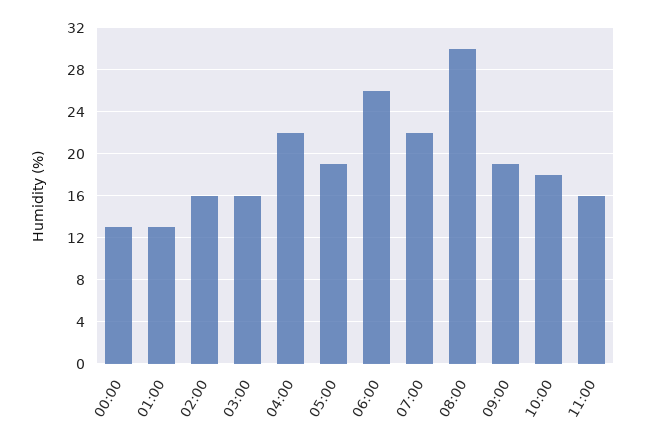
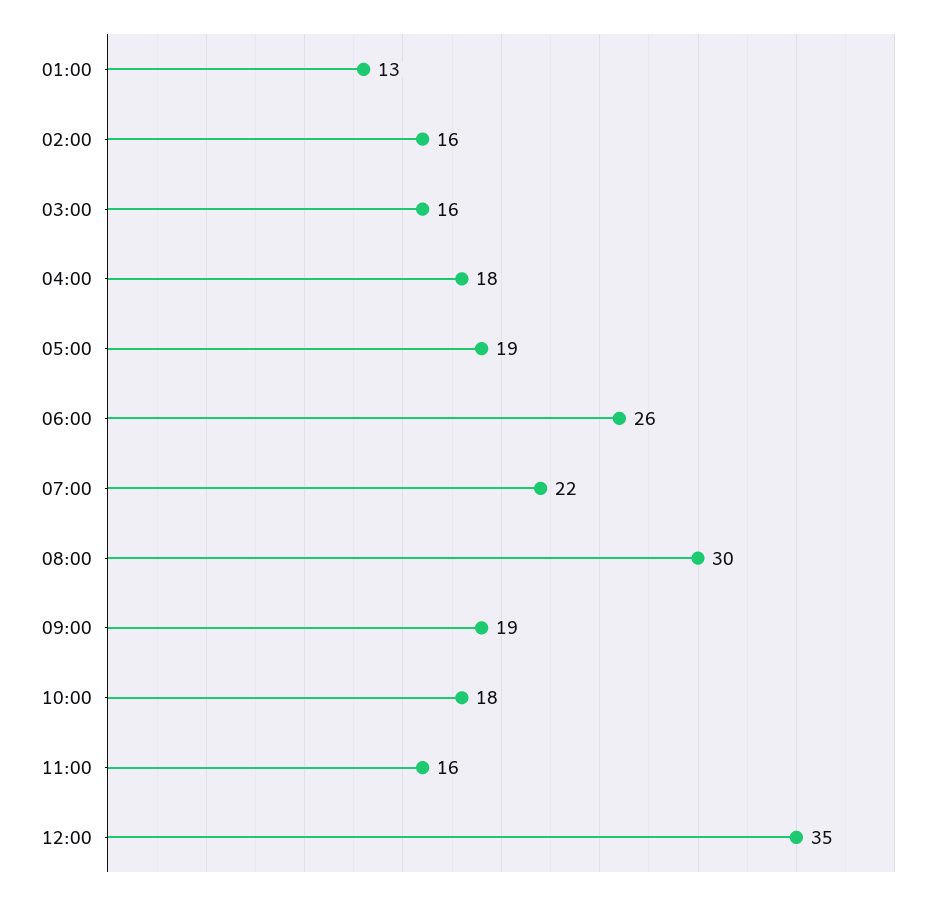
00:00: 13 -> none
04:00: 22 -> 18
12:00: none -> 35

